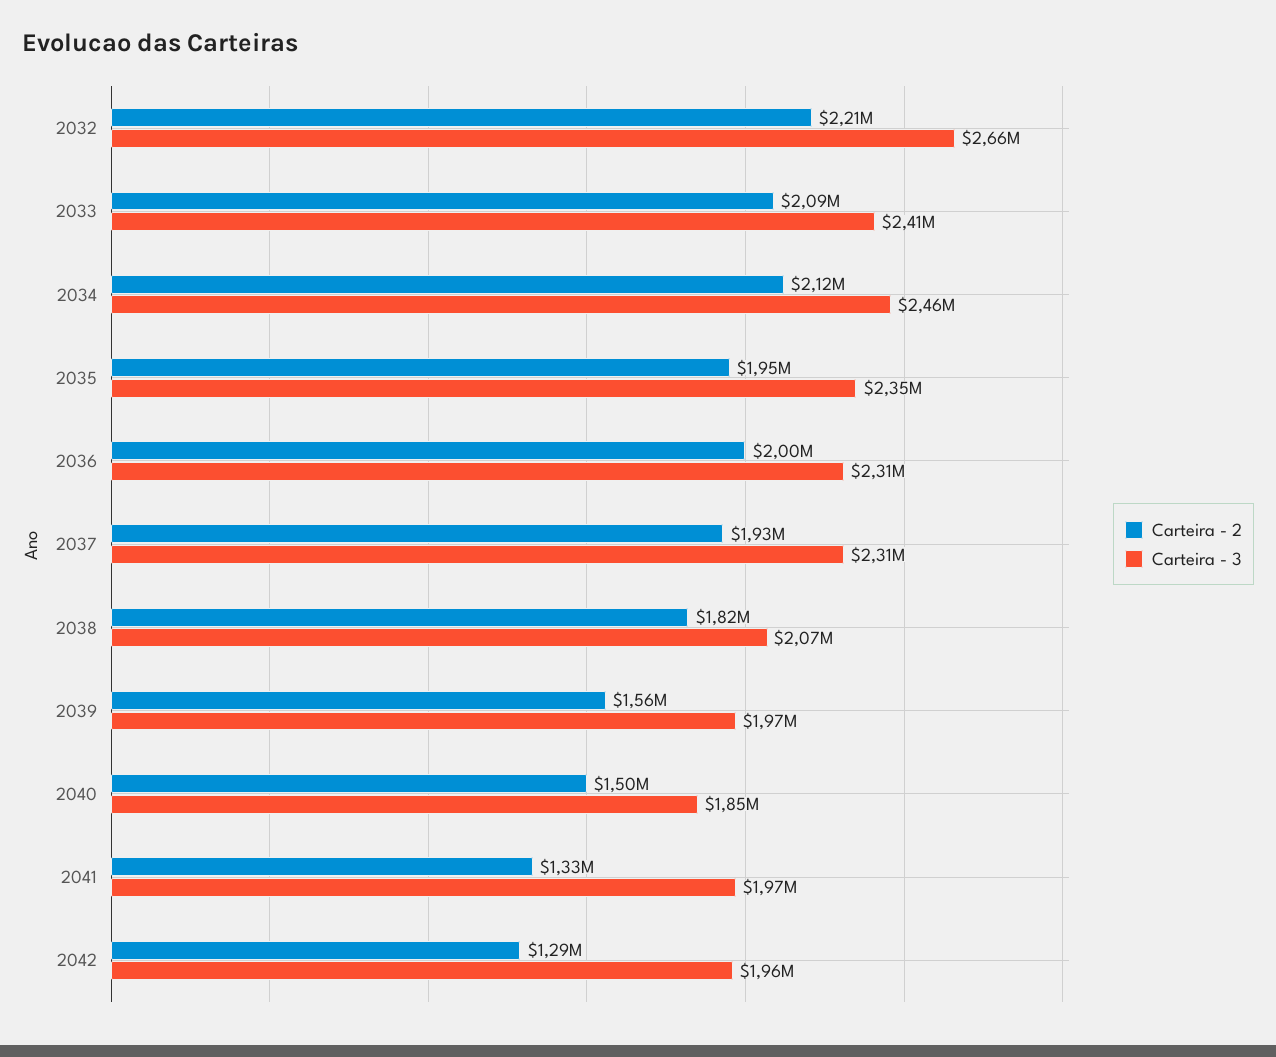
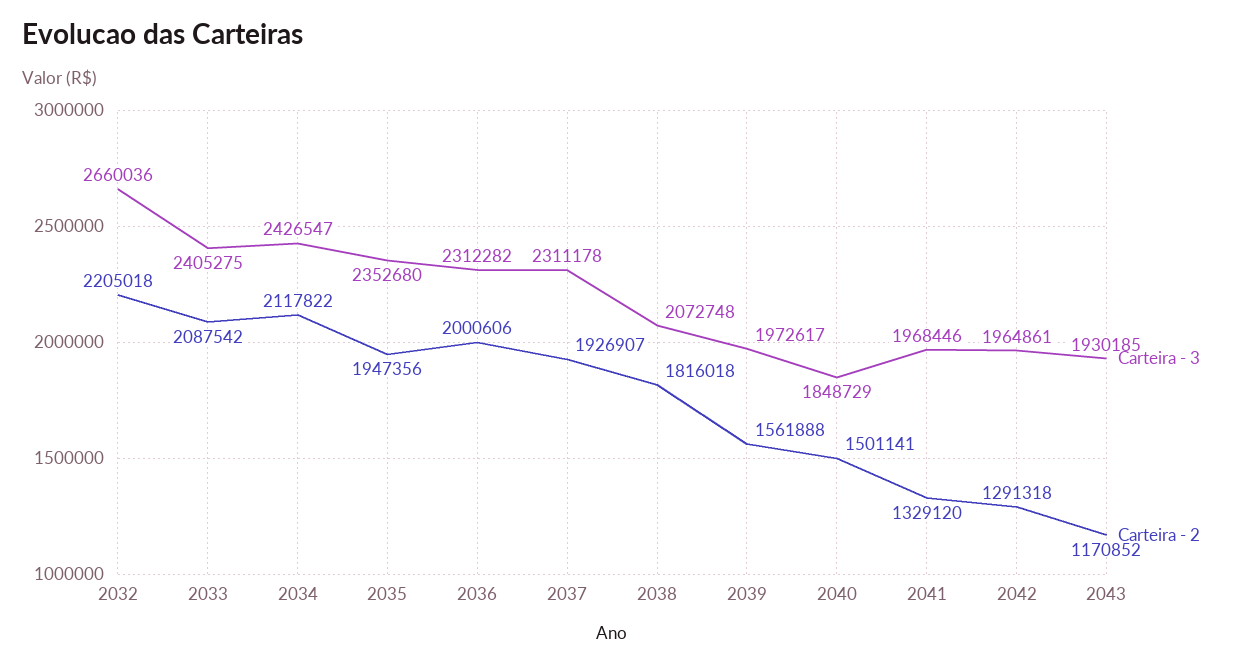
Carteira - 3, 2034: 2460000 -> 2426547
Carteira - 3, 2043: none -> 1930185
Carteira - 2, 2043: none -> 1170852

